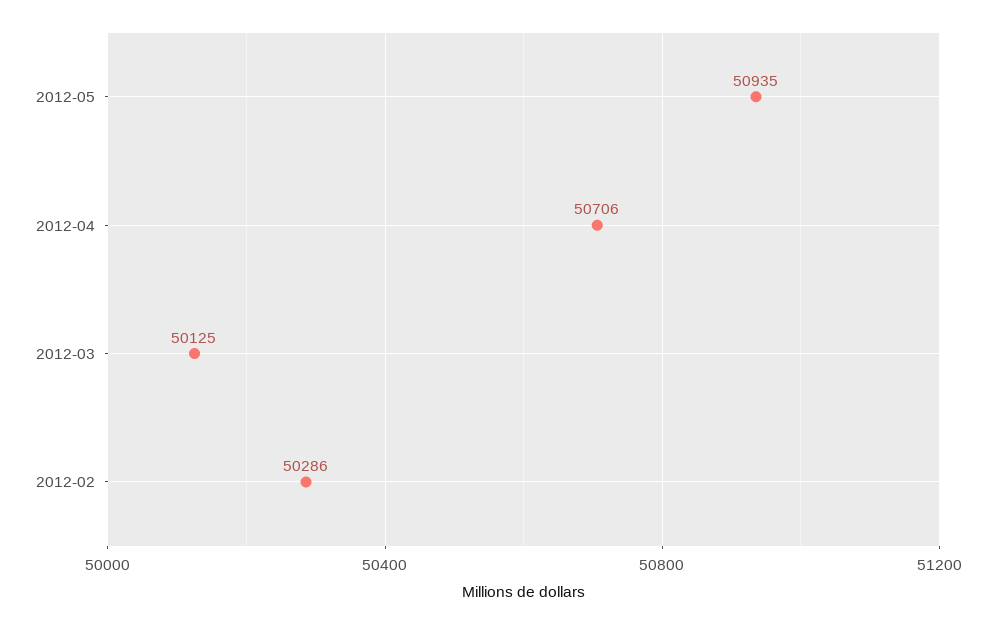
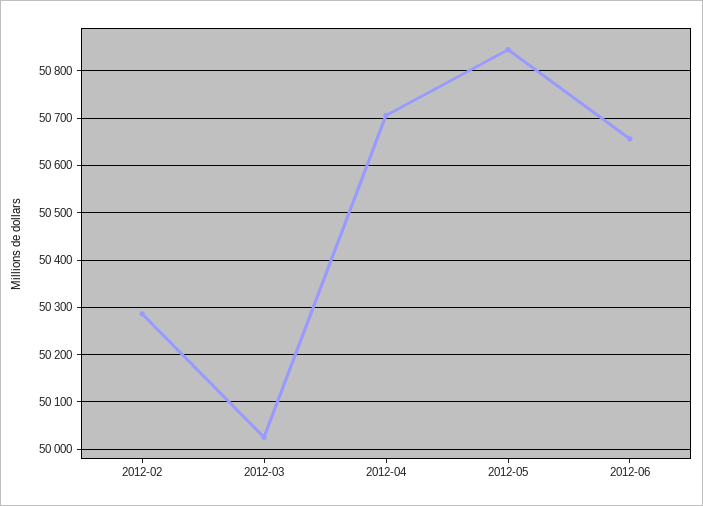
2012-05: 50935 -> 50840
2012-03: 50125 -> 50020
2012-06: none -> 50660

